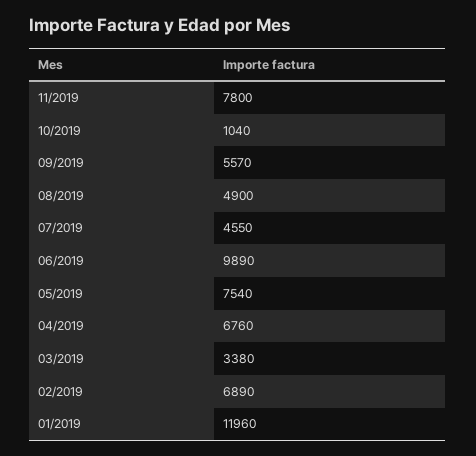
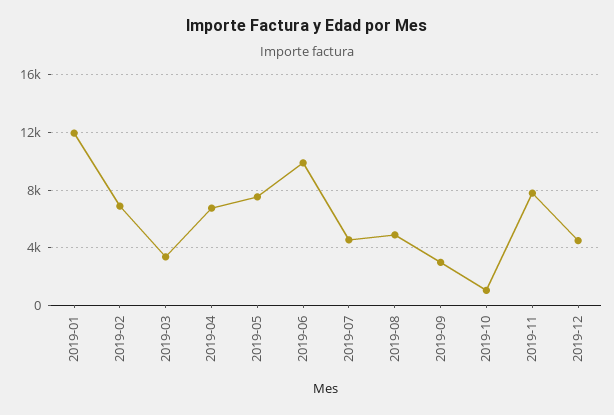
09/2019: 5570 -> 3000
2019-12: none -> 4500

